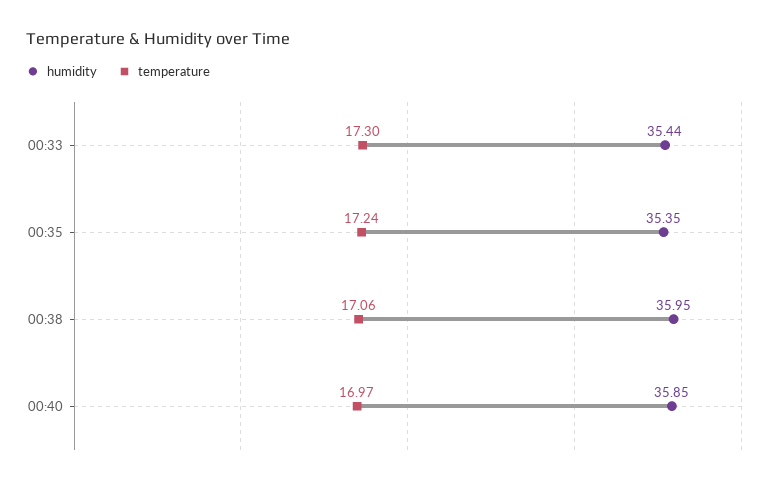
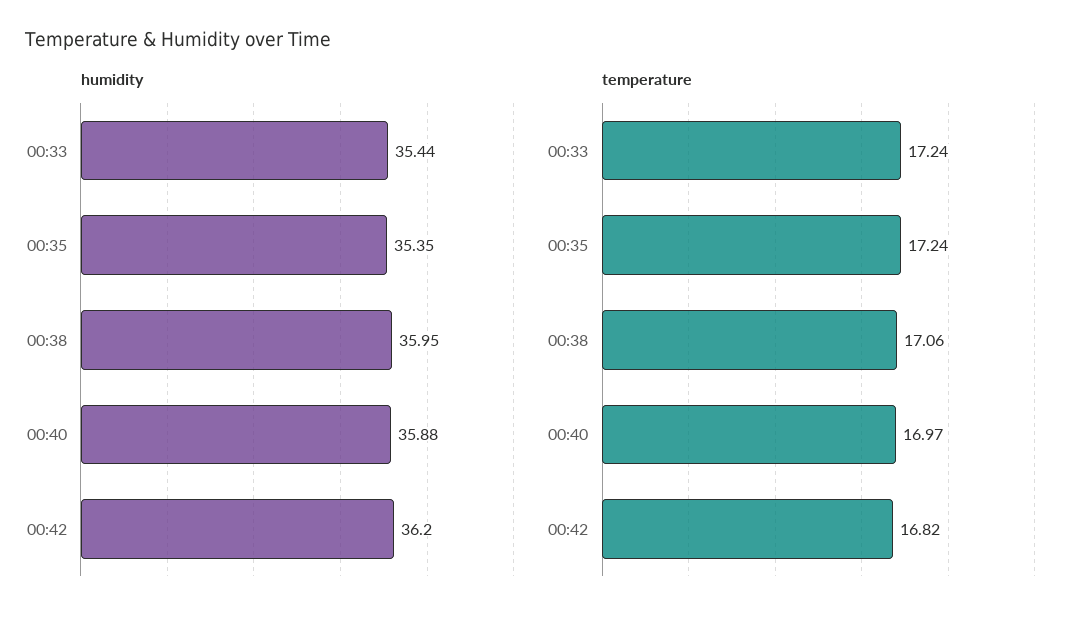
temperature, 00:33: 17.3 -> 17.24
humidity, 00:40: 35.85 -> 35.88
humidity, 00:42: none -> 36.2
temperature, 00:42: none -> 16.82

